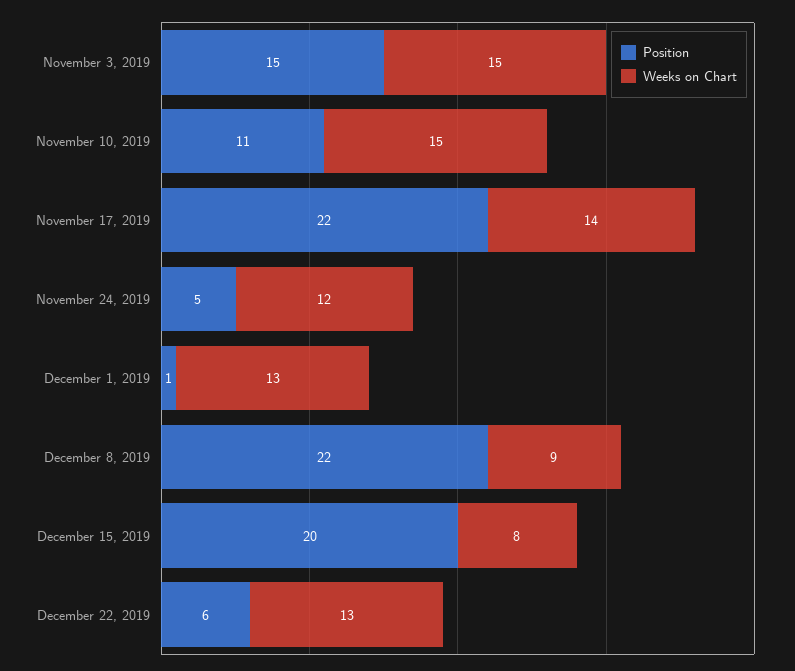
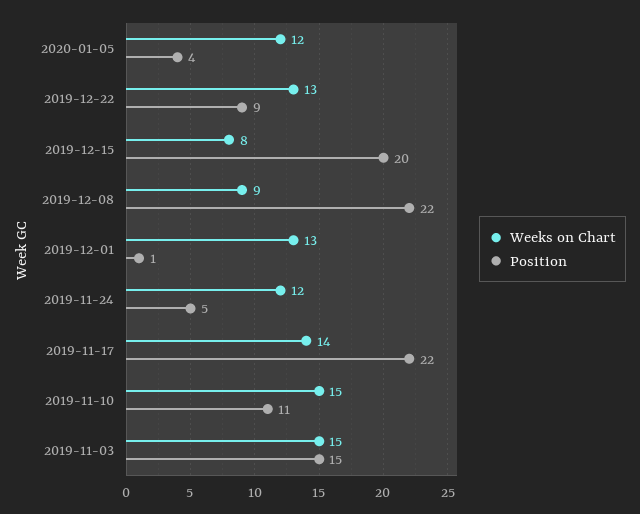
Position, December 22, 2019: 6 -> 9
Weeks on Chart, 2020-01-05: none -> 12
Position, 2020-01-05: none -> 4

